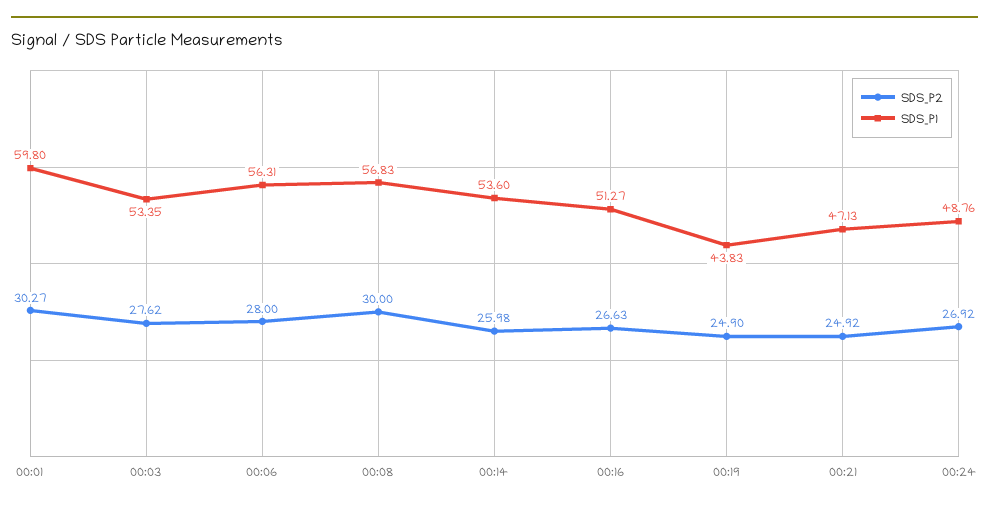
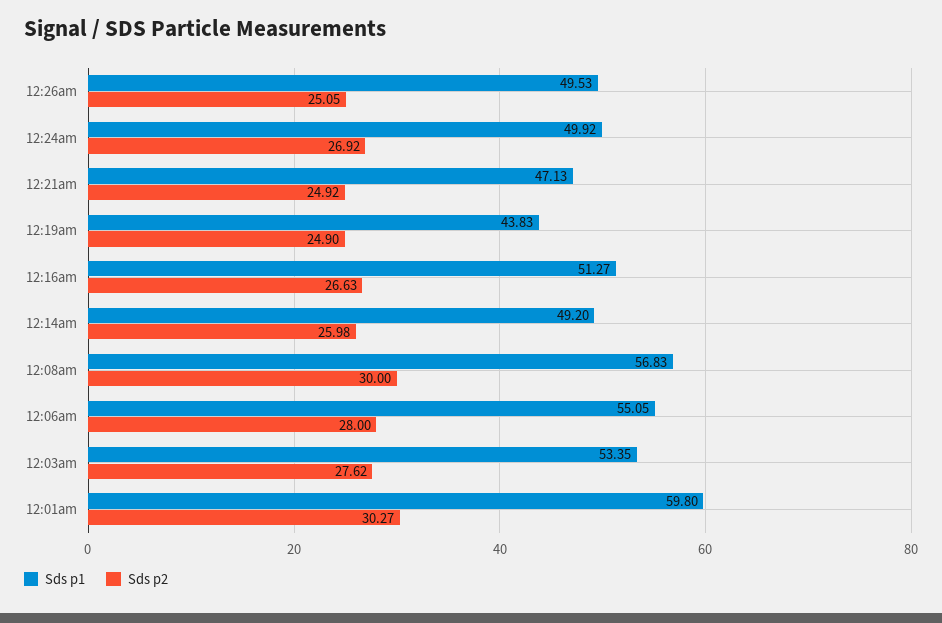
SDS_P1, 00:06: 56.31 -> 55.05
SDS_P1, 00:14: 53.6 -> 49.2
SDS_P1, 00:24: 48.76 -> 49.92
SDS_P1, 12:26am: none -> 49.53
SDS_P2, 12:26am: none -> 25.05

